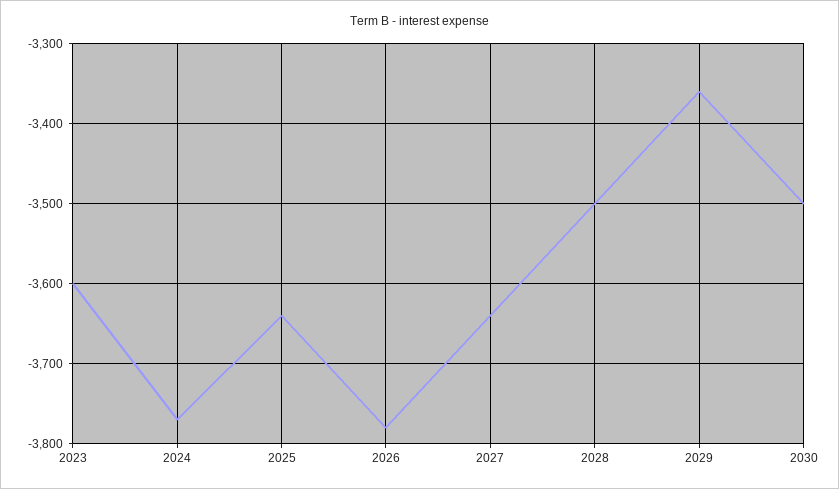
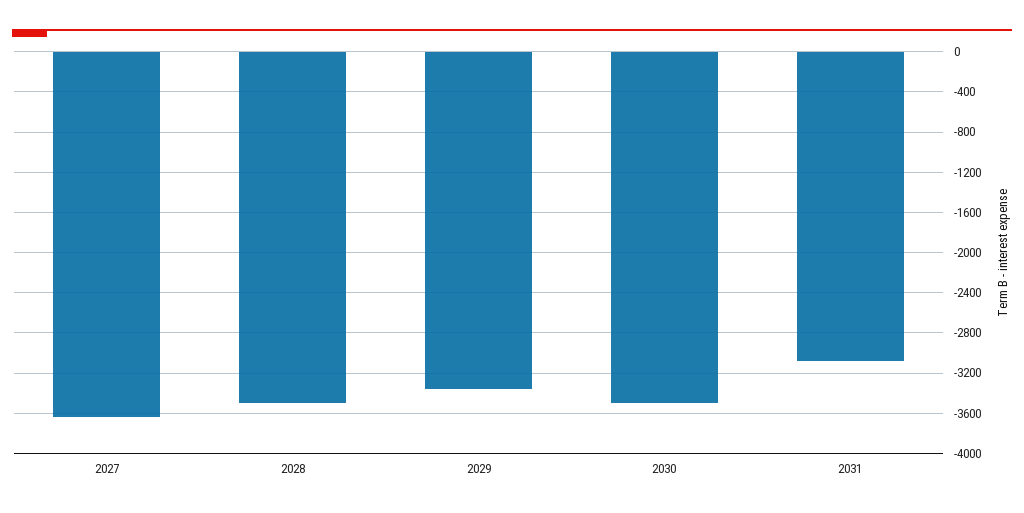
2023: -3600 -> none
2024: -3770 -> none
2025: -3640 -> none
2026: -3780 -> none
2031: none -> -3100

